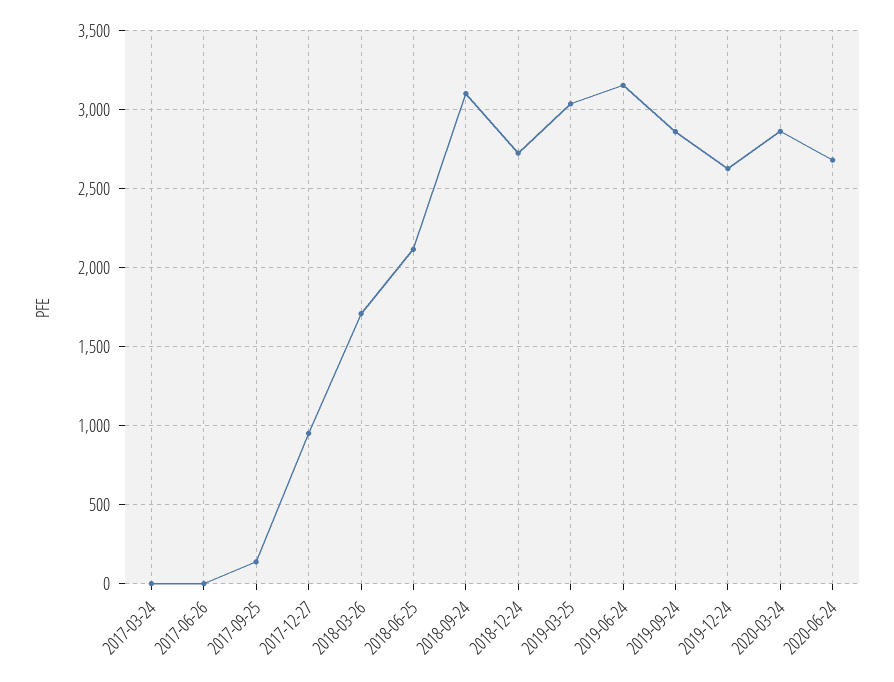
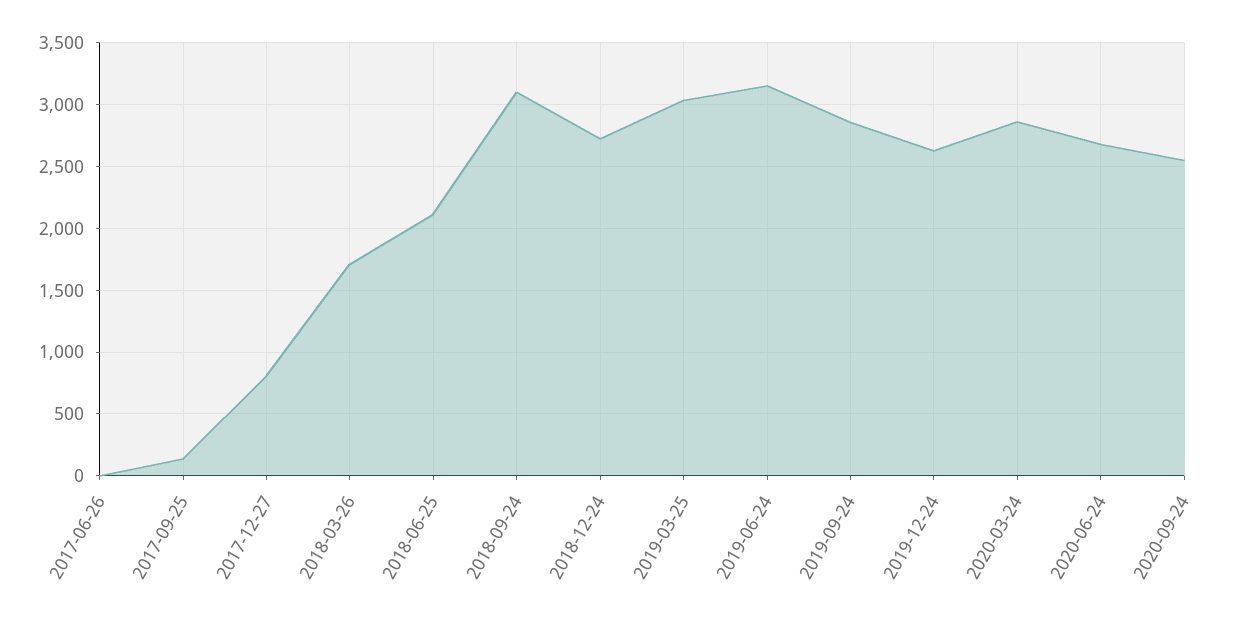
2017-03-24: 0 -> none
2017-12-27: 950 -> 800
2020-09-24: none -> 2550

